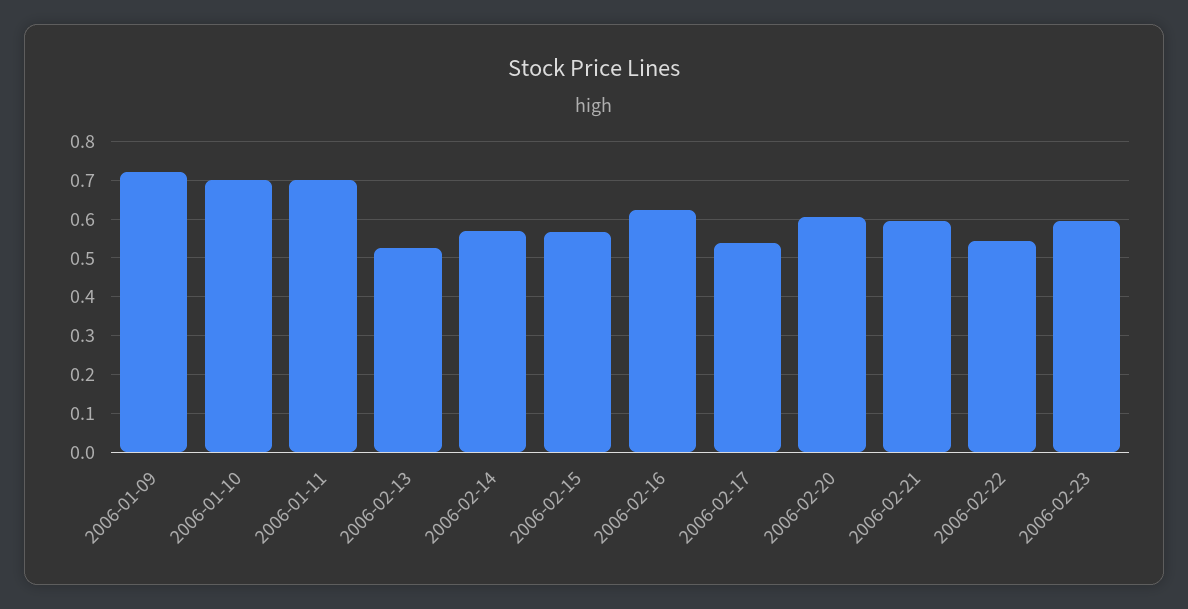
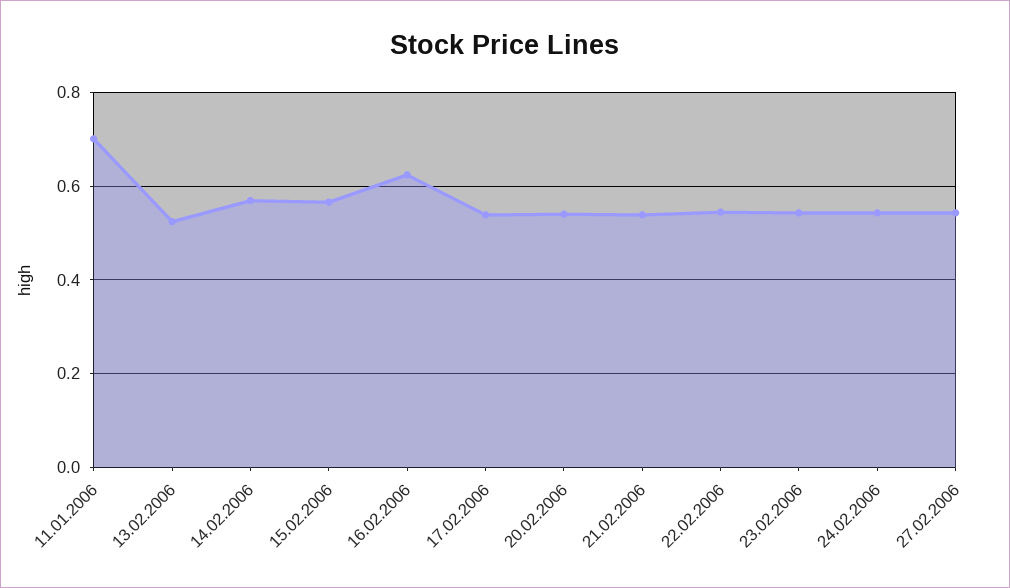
2006-01-09: 0.72 -> none
2006-01-10: 0.7 -> none
2006-02-20: 0.6 -> 0.54
2006-02-21: 0.6 -> 0.54
2006-02-23: 0.6 -> 0.54
24.02.2006: none -> 0.54
27.02.2006: none -> 0.54

